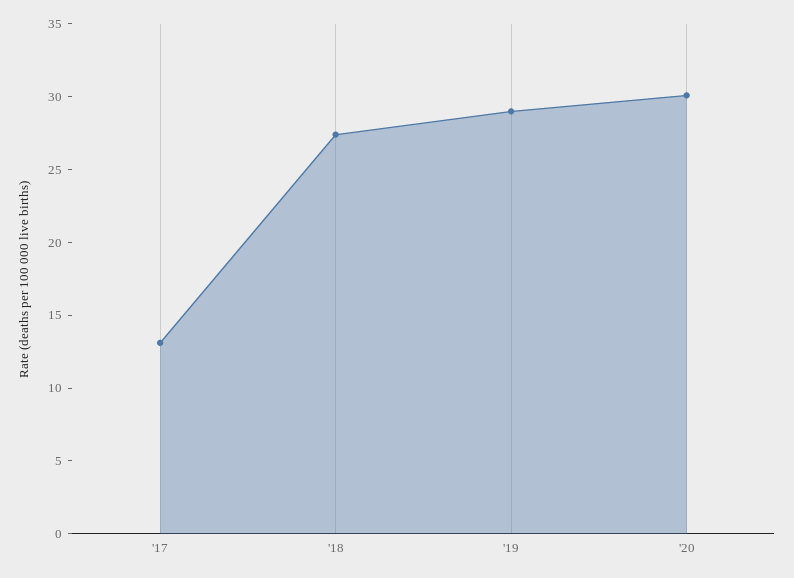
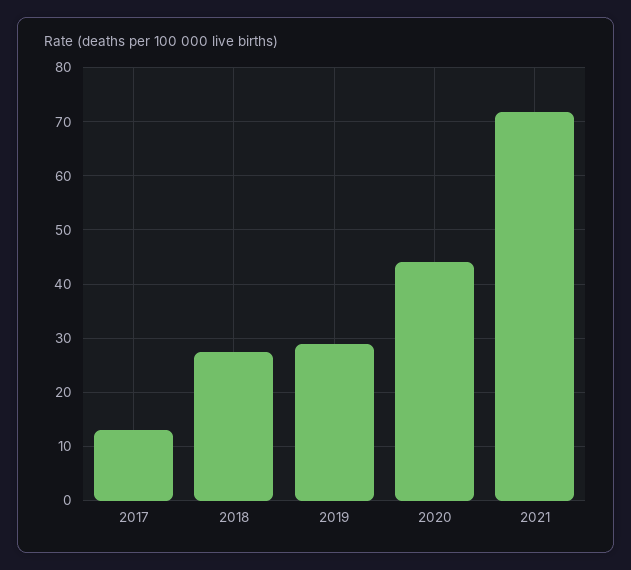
'20: 30 -> 44
2021: none -> 72

